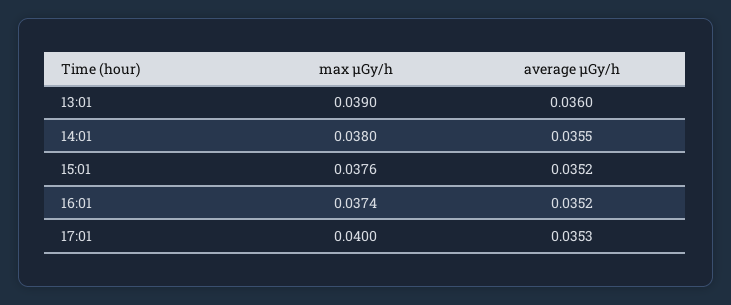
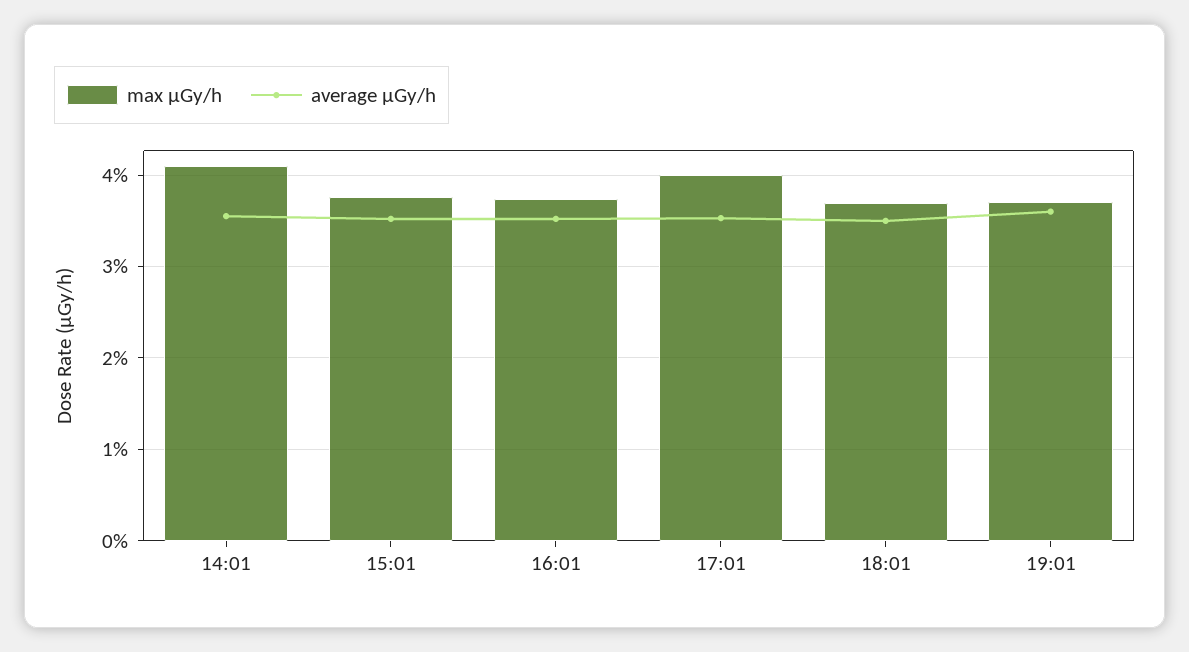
max μGy/h, 13:01: 0.039 -> none
average μGy/h, 13:01: 0.036 -> none
max μGy/h, 14:01: 0.038 -> 0.041
max μGy/h, 18:01: none -> 0.037
average μGy/h, 18:01: none -> 0.035
max μGy/h, 19:01: none -> 0.037
average μGy/h, 19:01: none -> 0.036

